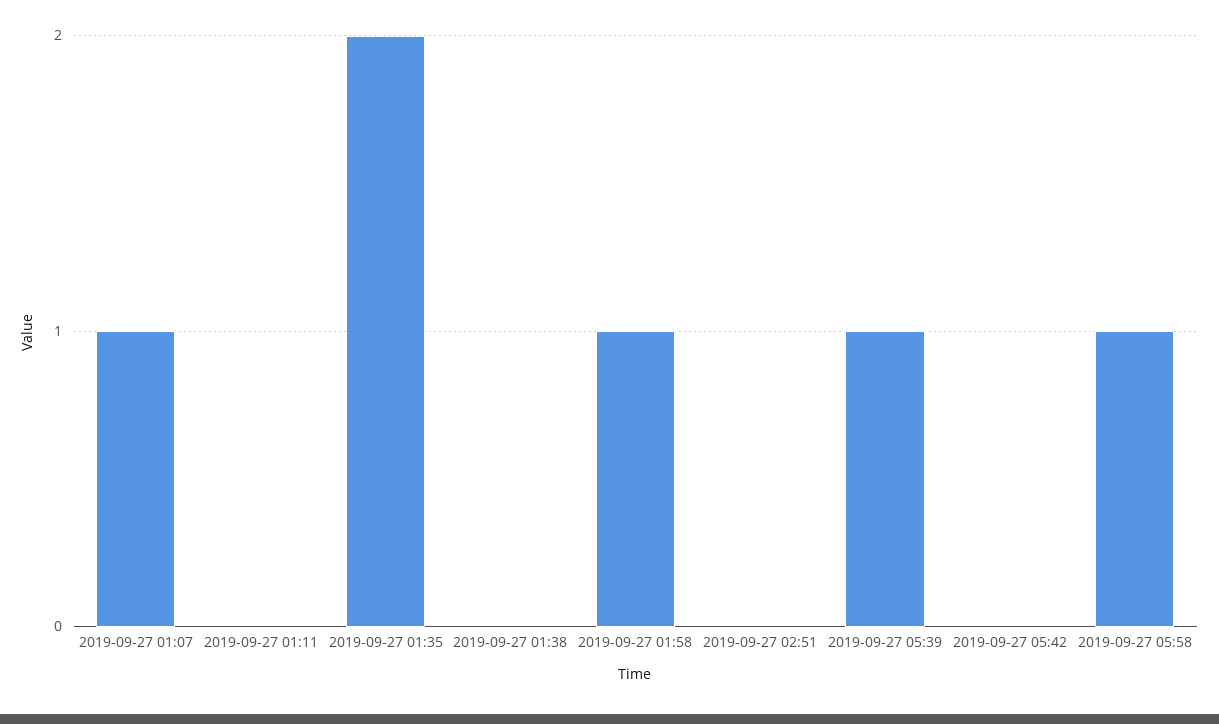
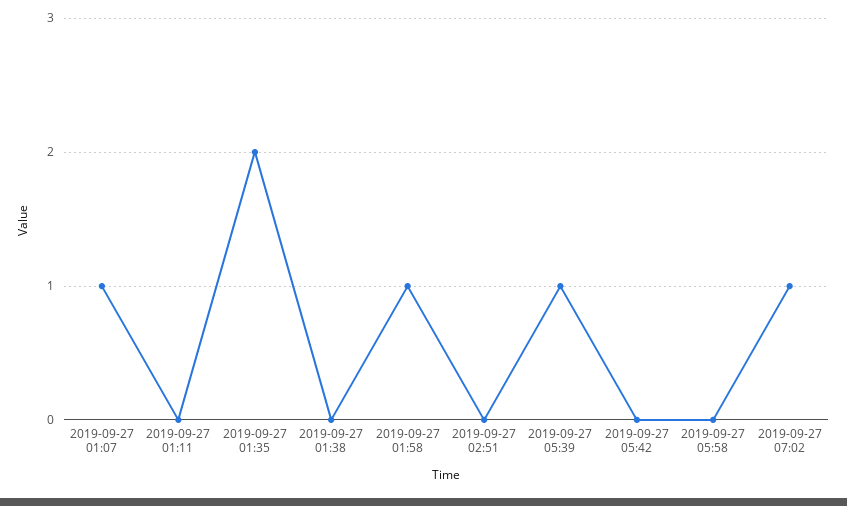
2019-09-27 05:58: 1 -> 0
2019-09-27 07:02: none -> 1

